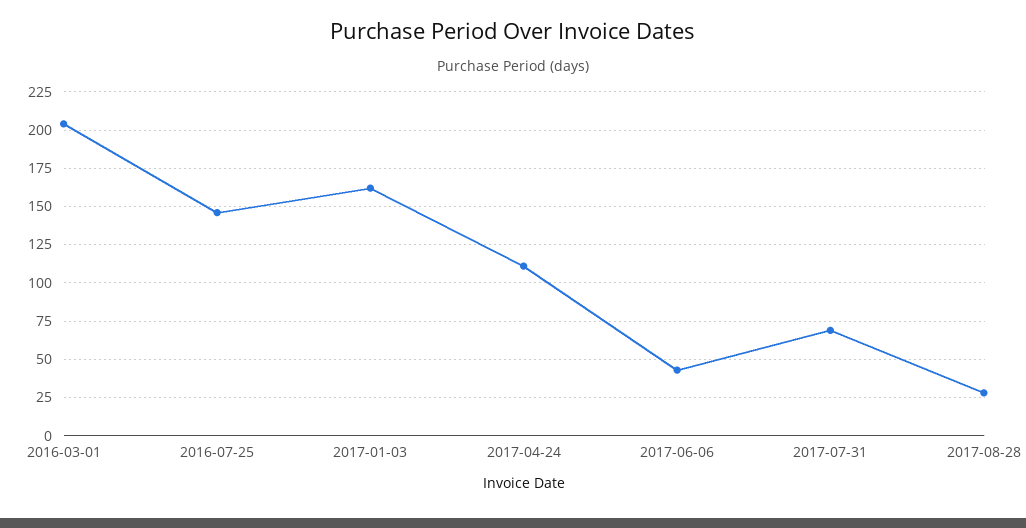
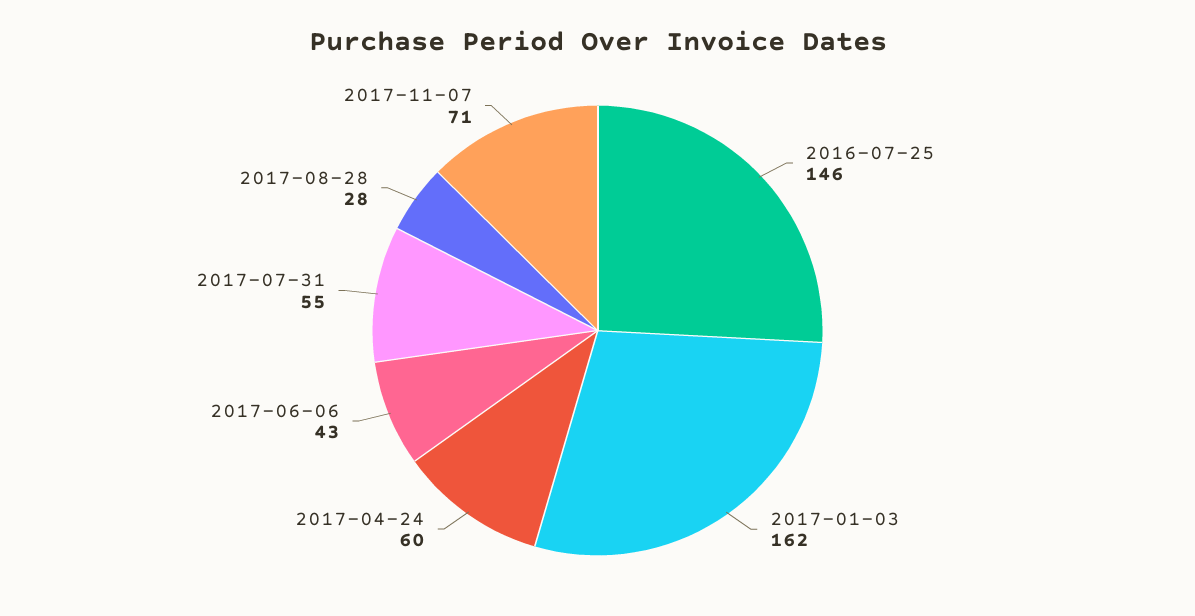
2016-03-01: 205 -> none
2017-04-24: 110 -> 60
2017-07-31: 70 -> 55
2017-11-07: none -> 71

